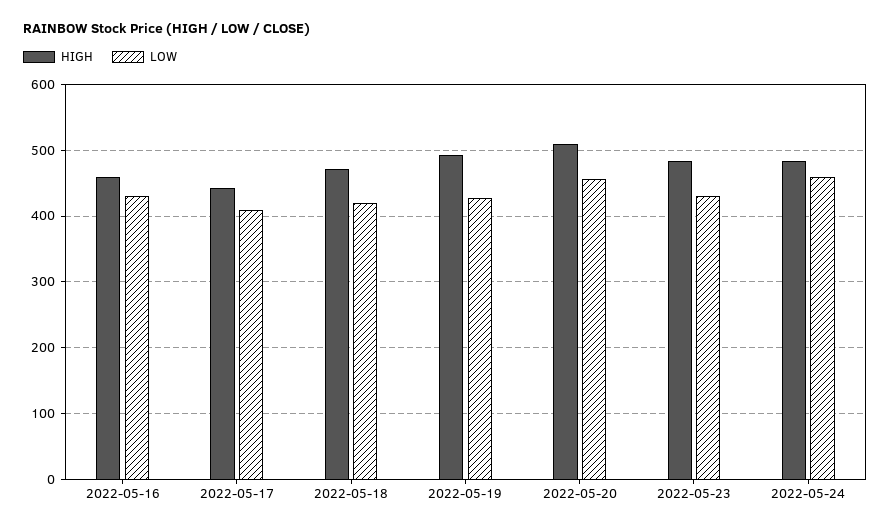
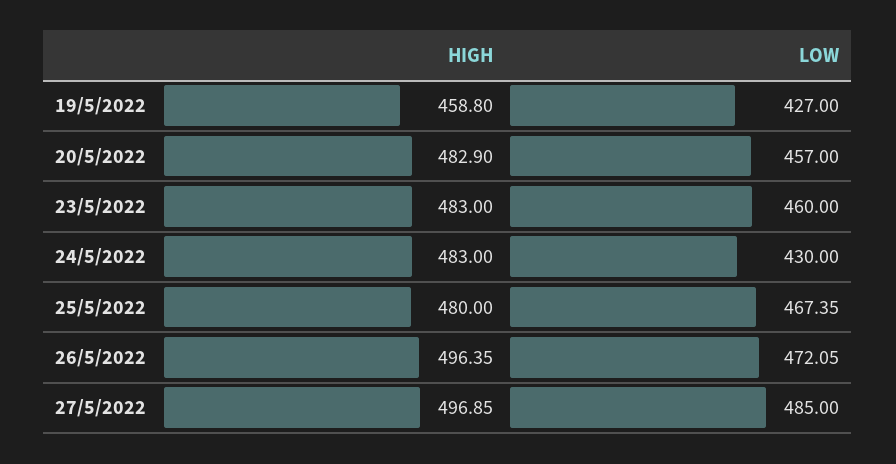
HIGH, 2022-05-16: 460 -> none
LOW, 2022-05-16: 430 -> none
HIGH, 2022-05-17: 440 -> none
LOW, 2022-05-17: 410 -> none
HIGH, 2022-05-18: 470 -> none
LOW, 2022-05-18: 420 -> none
HIGH, 2022-05-19: 490 -> 458.8
HIGH, 2022-05-20: 510 -> 482.9
LOW, 2022-05-23: 430 -> 460
LOW, 2022-05-24: 460 -> 430
HIGH, 25/5/2022: none -> 480
LOW, 25/5/2022: none -> 467.35
HIGH, 26/5/2022: none -> 496.35
LOW, 26/5/2022: none -> 472.05
HIGH, 27/5/2022: none -> 496.85
LOW, 27/5/2022: none -> 485

